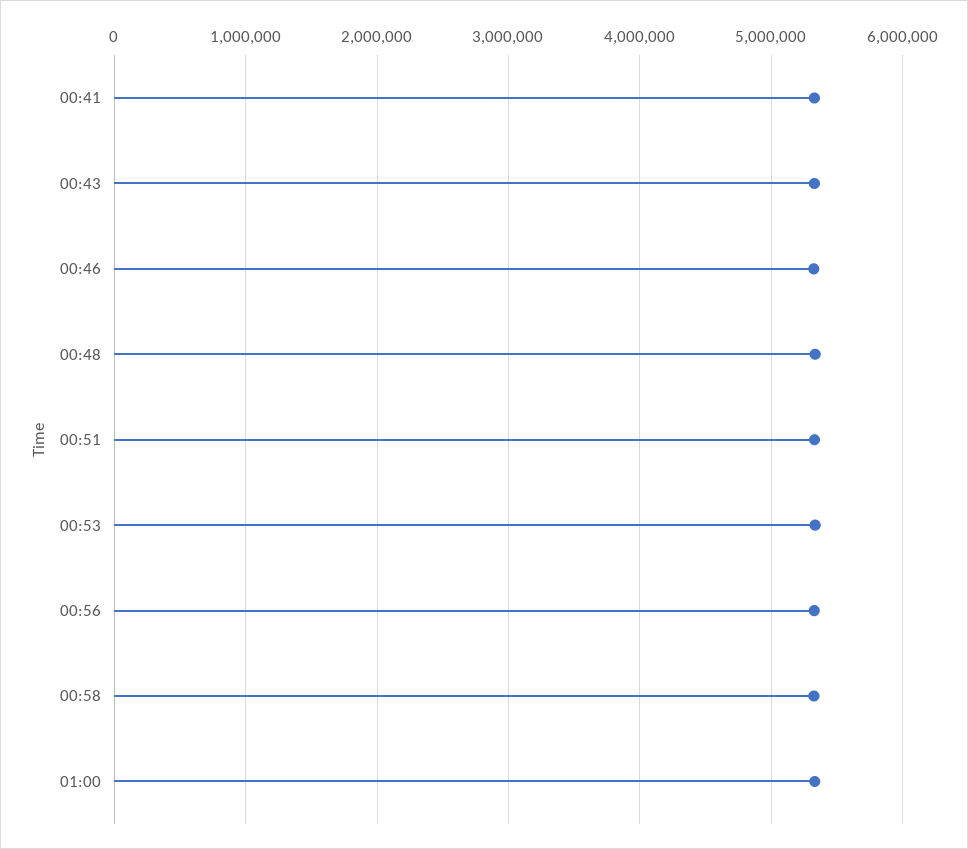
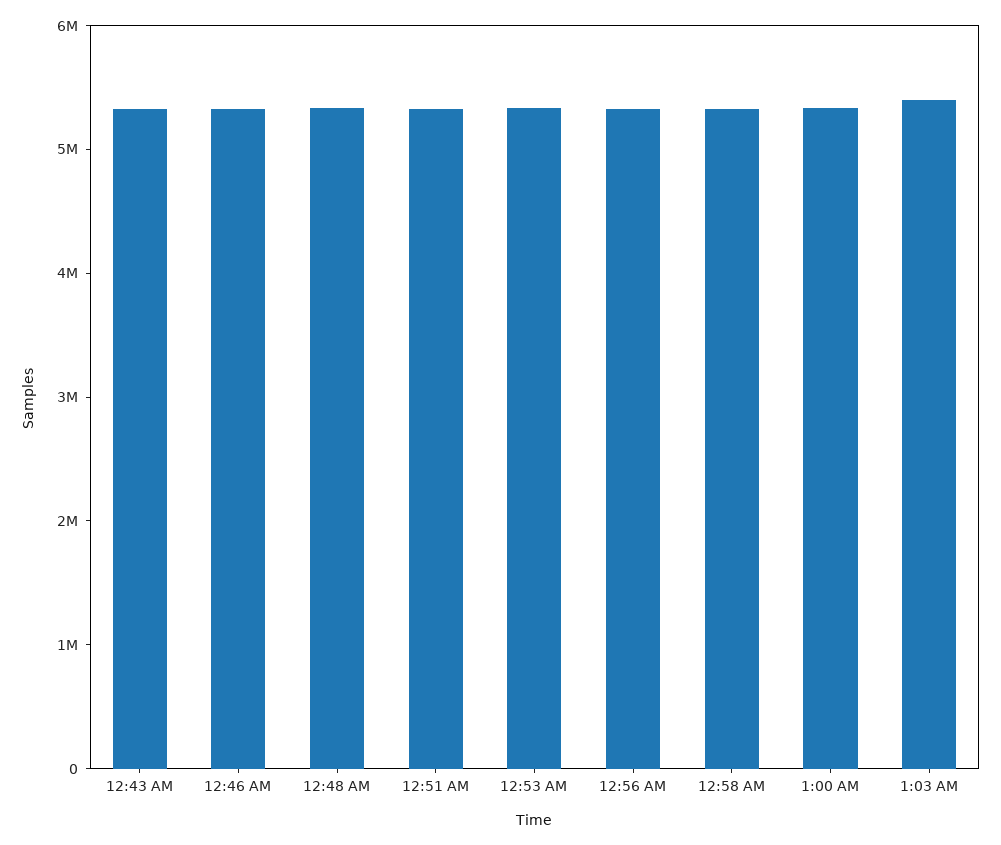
00:41: 5300000 -> none
1:03 AM: none -> 5400000

